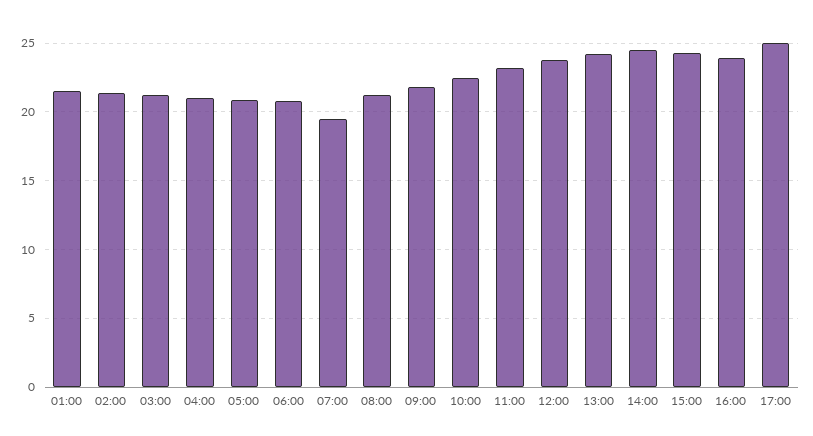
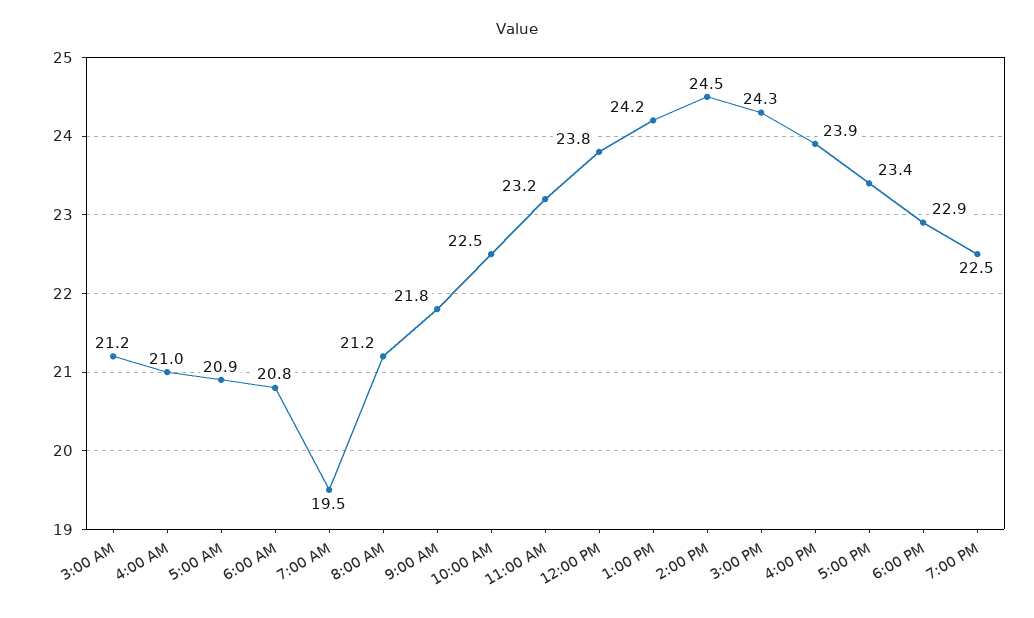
01:00: 21.5 -> none
02:00: 21.5 -> none
17:00: 25 -> 23.4
6:00 PM: none -> 22.9
7:00 PM: none -> 22.5

